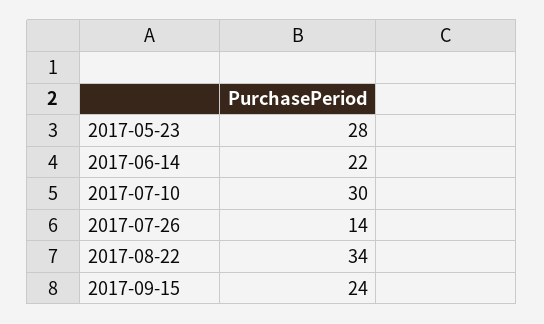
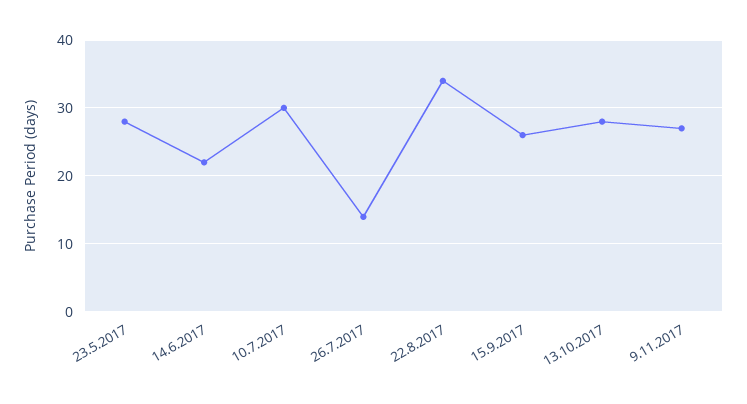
2017-09-15: 24 -> 26
13.10.2017: none -> 28
9.11.2017: none -> 27

